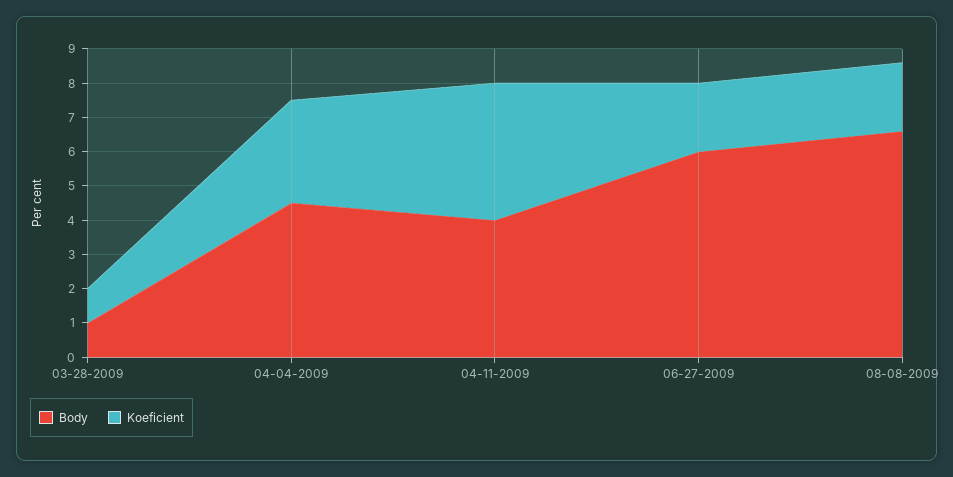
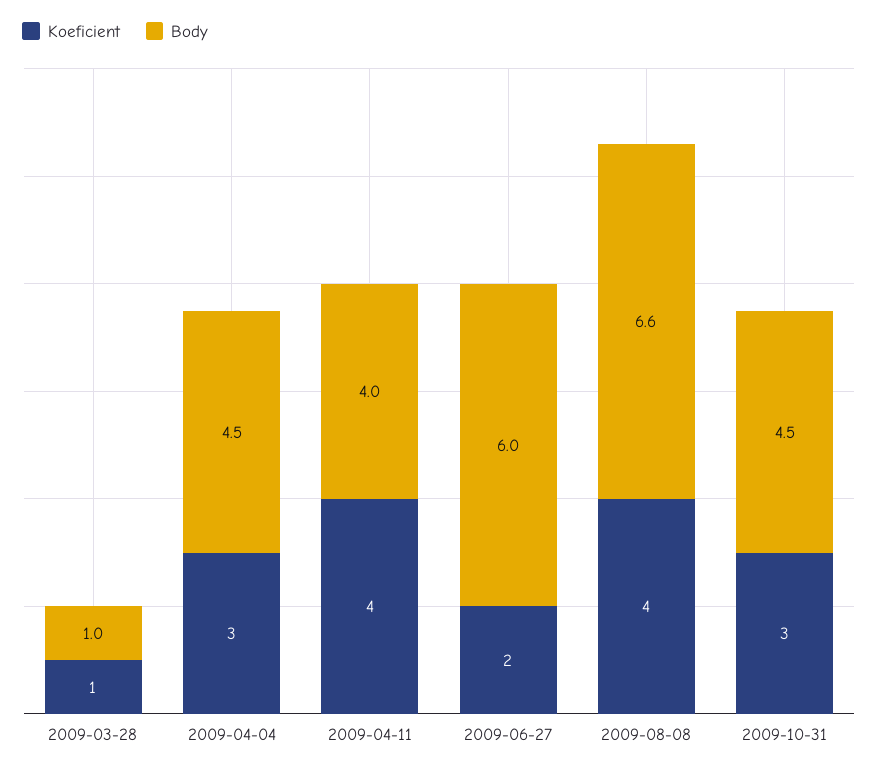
Koeficient, 08-08-2009: 2 -> 4
Koeficient, 2009-10-31: none -> 3
Body, 2009-10-31: none -> 4.5

